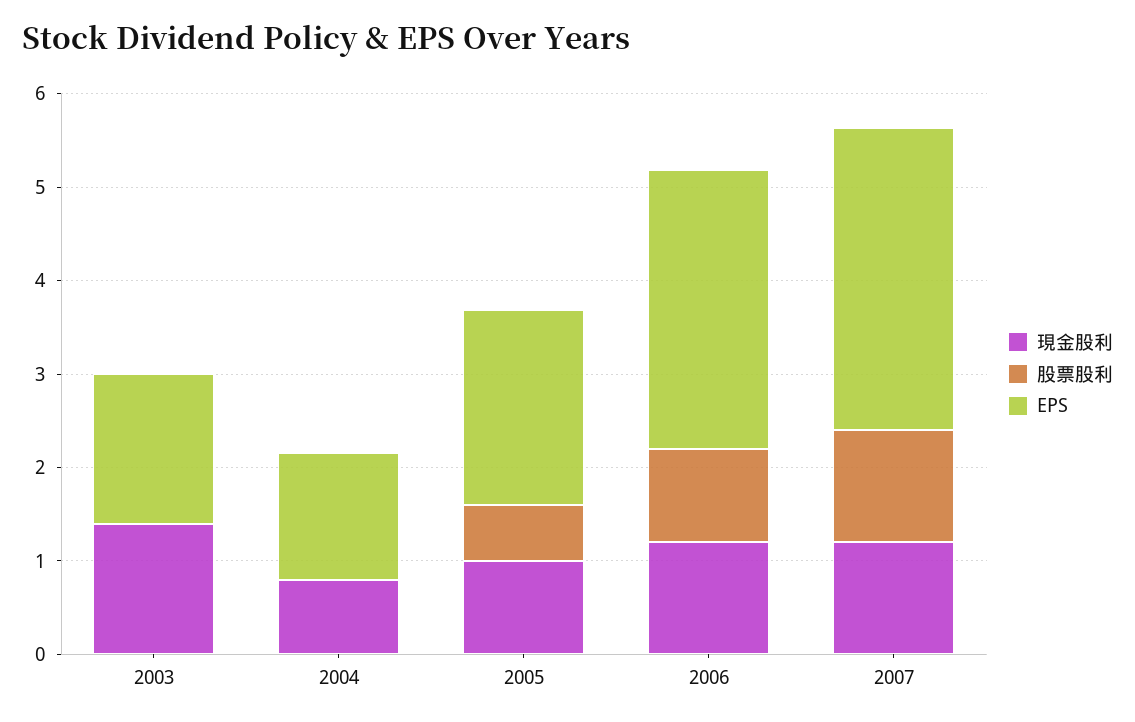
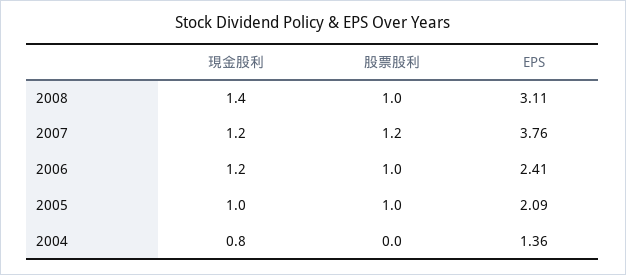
現金股利, 2003: 1.4 -> none
股票股利, 2003: 0 -> none
EPS, 2003: 1.6 -> none
股票股利, 2005: 0.6 -> 1
EPS, 2006: 3 -> 2.41
EPS, 2007: 3.2 -> 3.76
現金股利, 2008: none -> 1.4
股票股利, 2008: none -> 1
EPS, 2008: none -> 3.11

